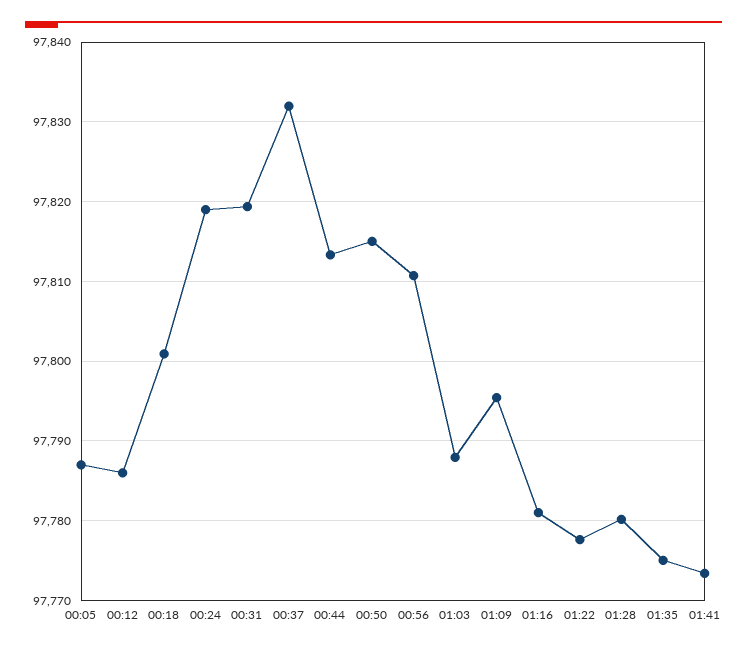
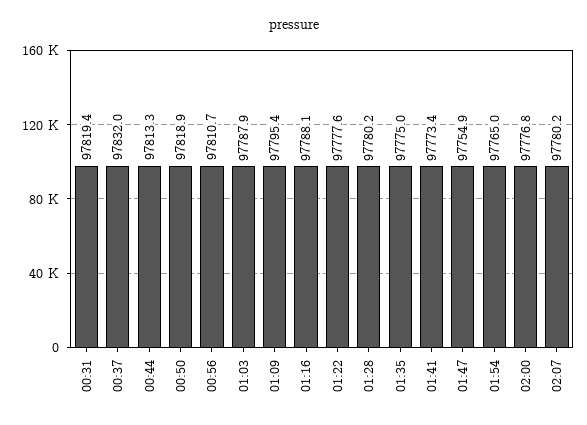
00:05: 97787 -> none
00:12: 97786 -> none
00:18: 97801 -> none
00:24: 97819 -> none
00:50: 97815 -> 97818.9
01:16: 97781 -> 97788.1
01:47: none -> 97754.9
01:54: none -> 97765
02:00: none -> 97776.8
02:07: none -> 97780.2

